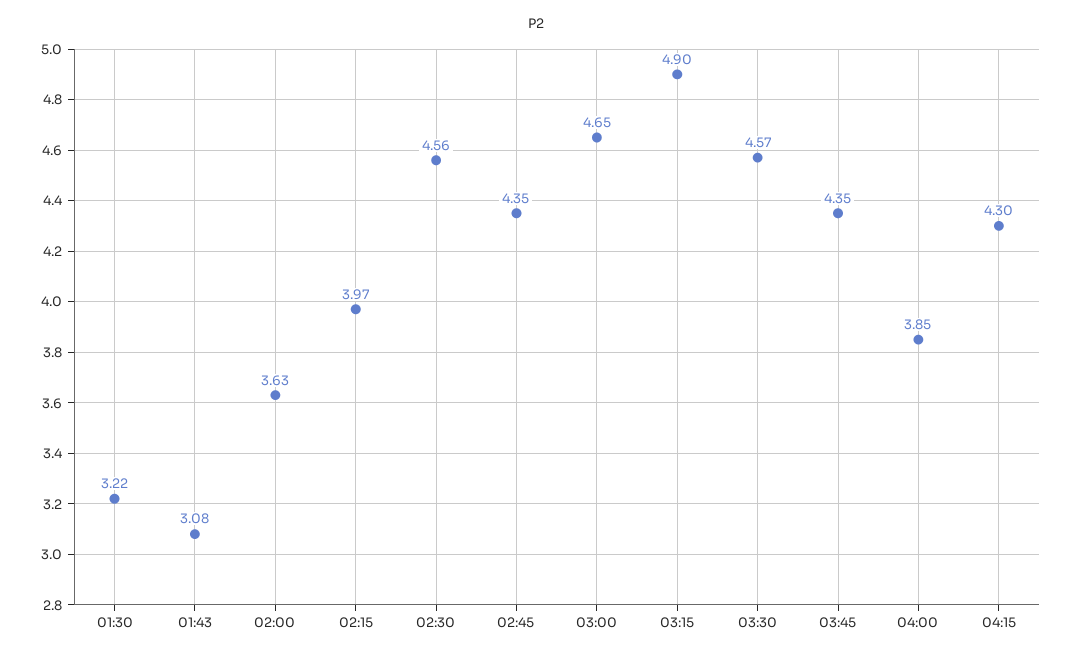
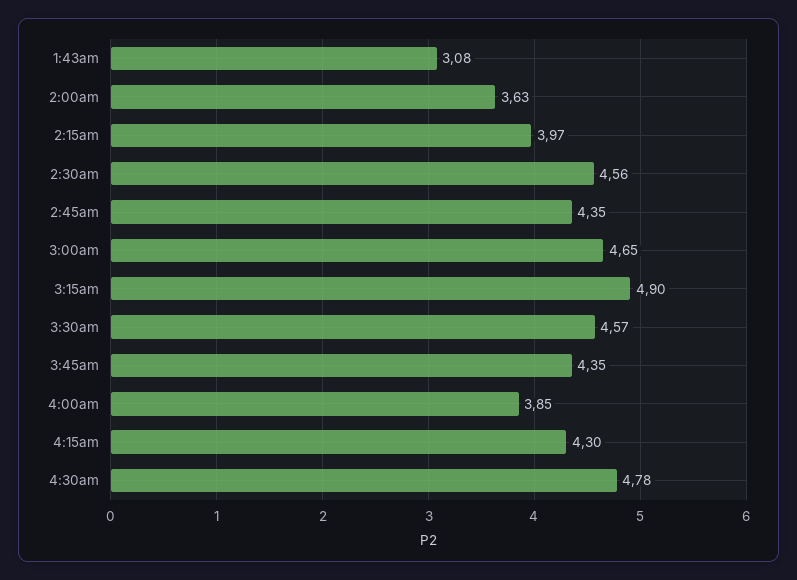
01:30: 3.22 -> none
4:30am: none -> 4.78

